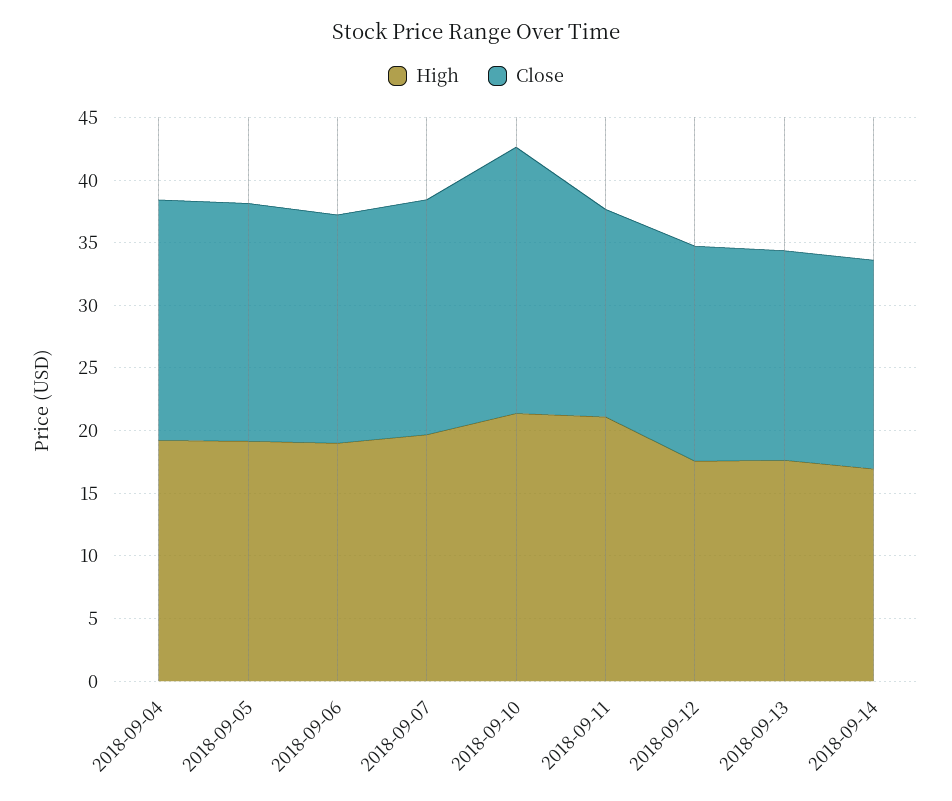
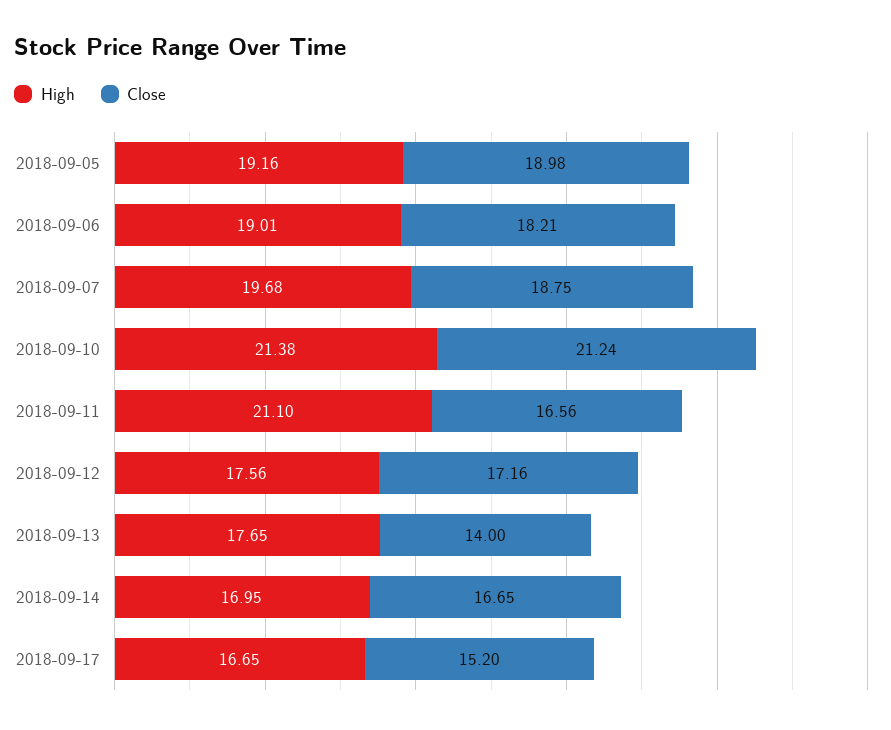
High, 2018-09-04: 19 -> none
Close, 2018-09-04: 19 -> none
Close, 2018-09-13: 17 -> 14
High, 2018-09-17: none -> 16.65
Close, 2018-09-17: none -> 15.2

